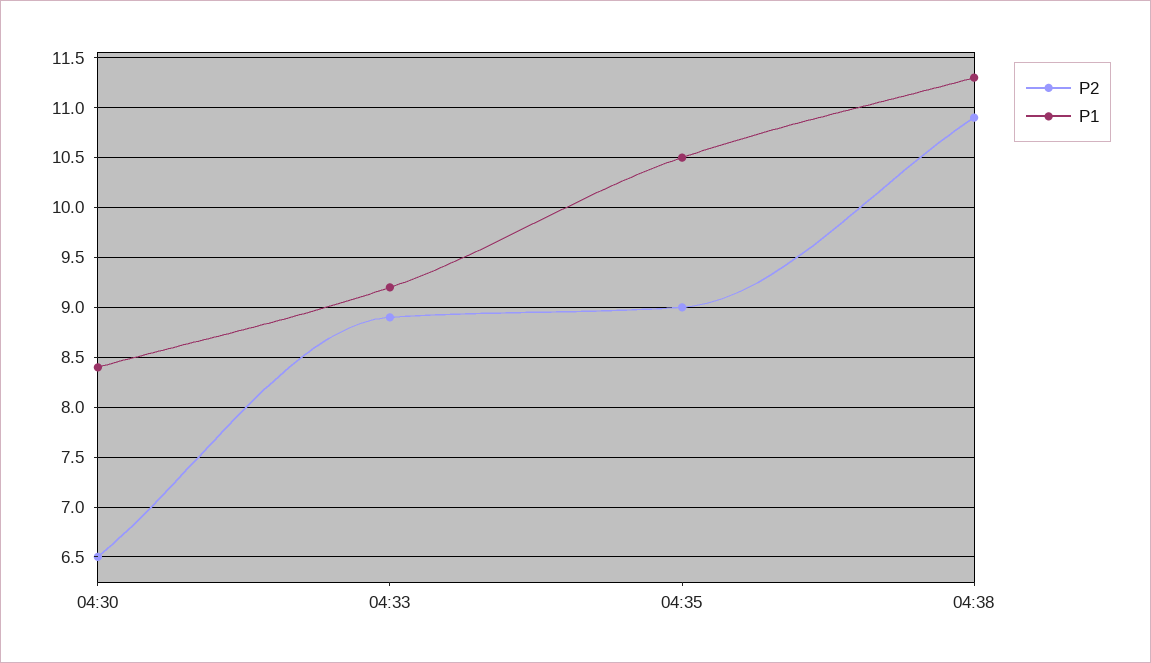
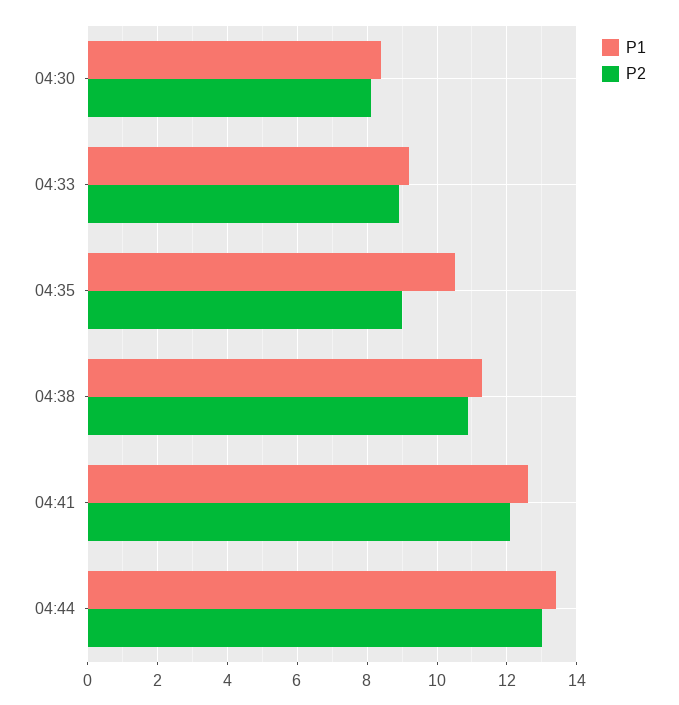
P2, 04:30: 6.5 -> 8
P1, 04:41: none -> 12.5
P2, 04:41: none -> 12
P1, 04:44: none -> 13.5
P2, 04:44: none -> 13

